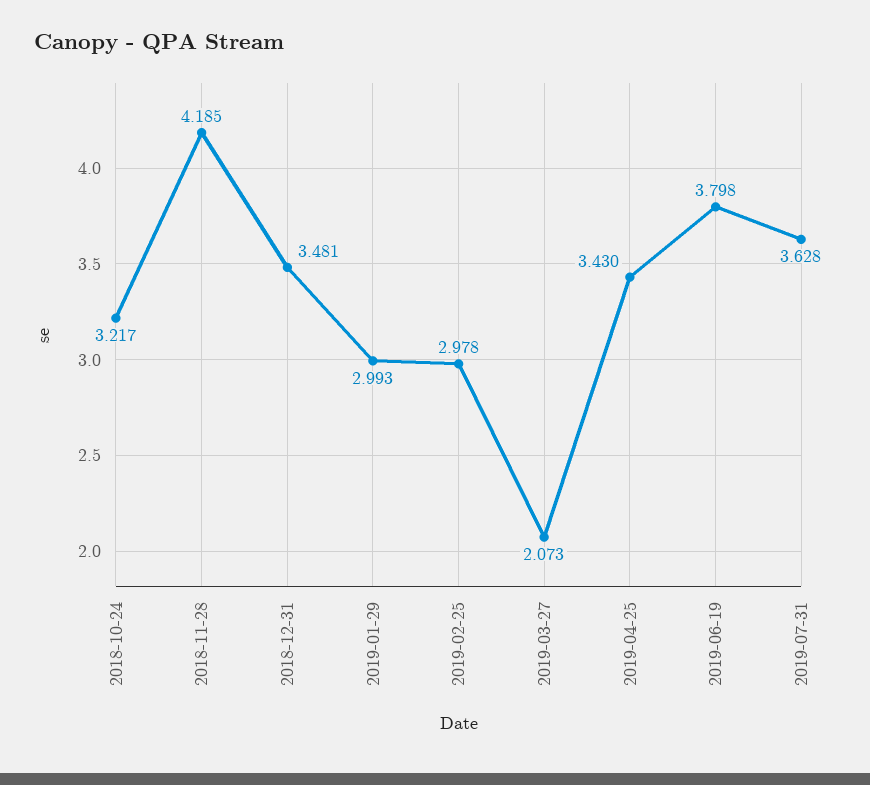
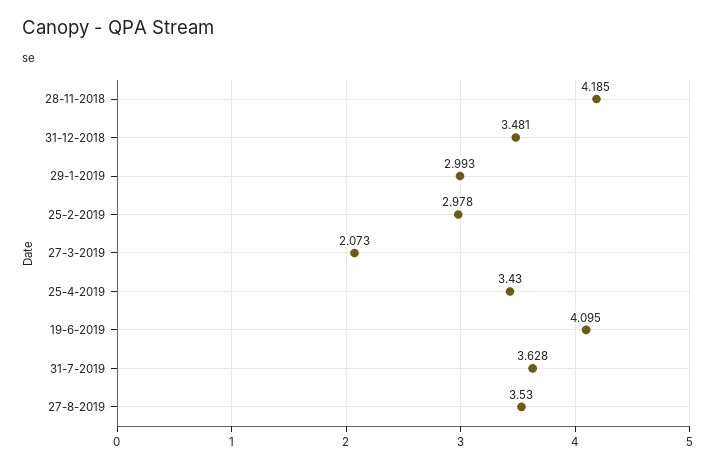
2018-10-24: 3.217 -> none
2019-06-19: 3.798 -> 4.095
27-8-2019: none -> 3.53

